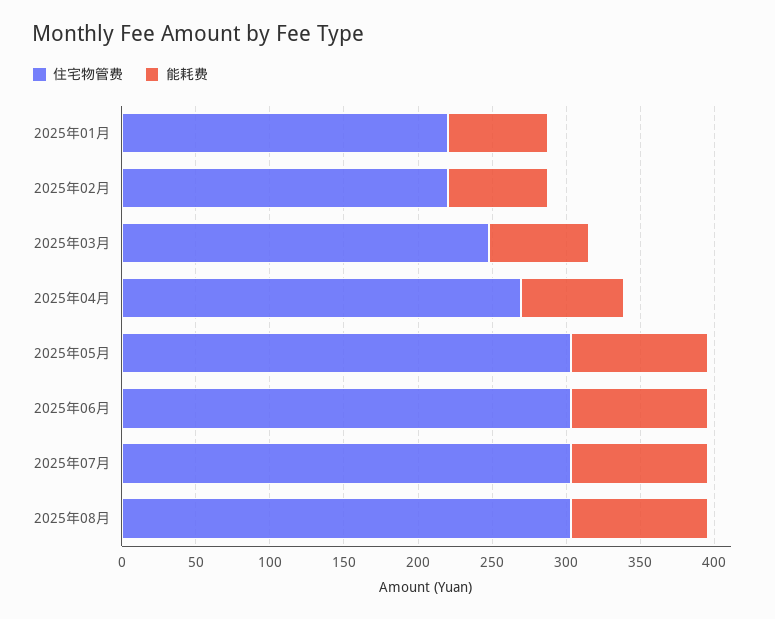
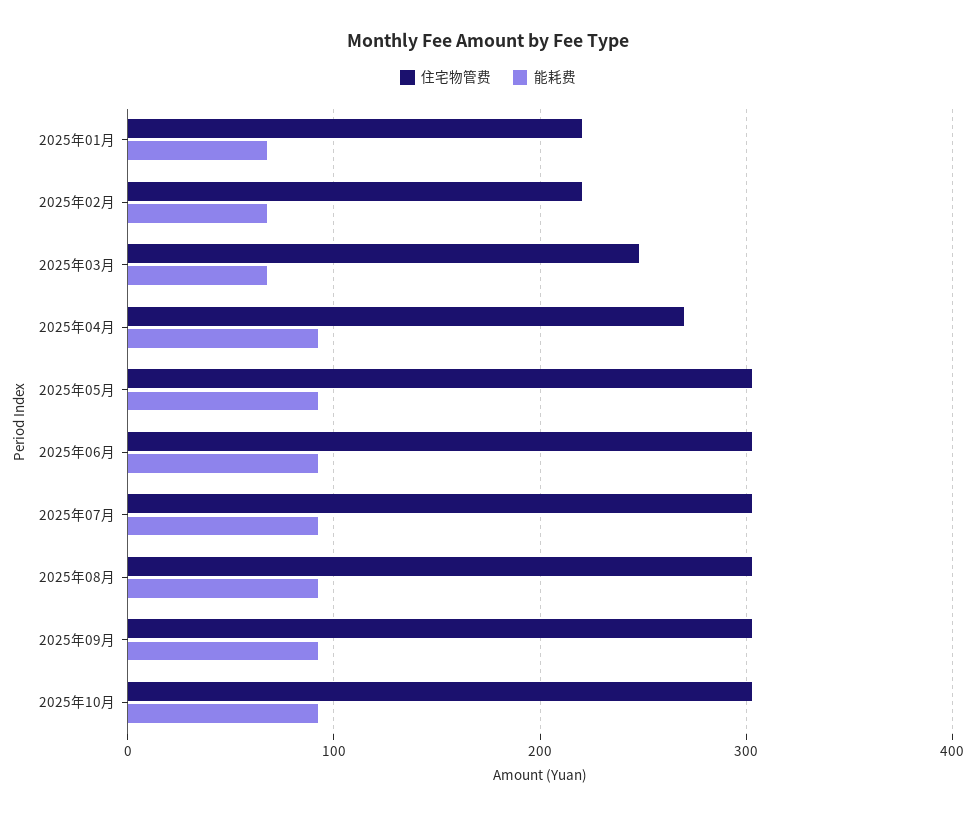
能耗费, 2025年04月: 70 -> 90
住宅物管费, 2025年09月: none -> 300
能耗费, 2025年09月: none -> 90
住宅物管费, 2025年10月: none -> 300
能耗费, 2025年10月: none -> 90

